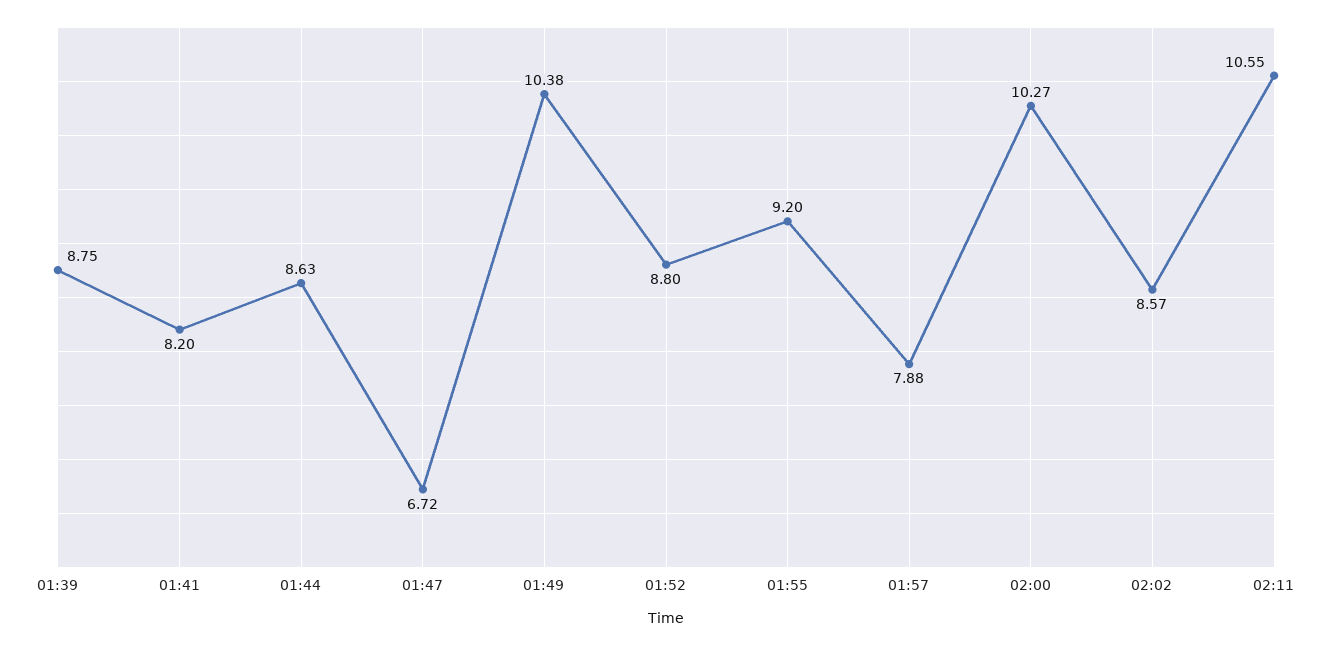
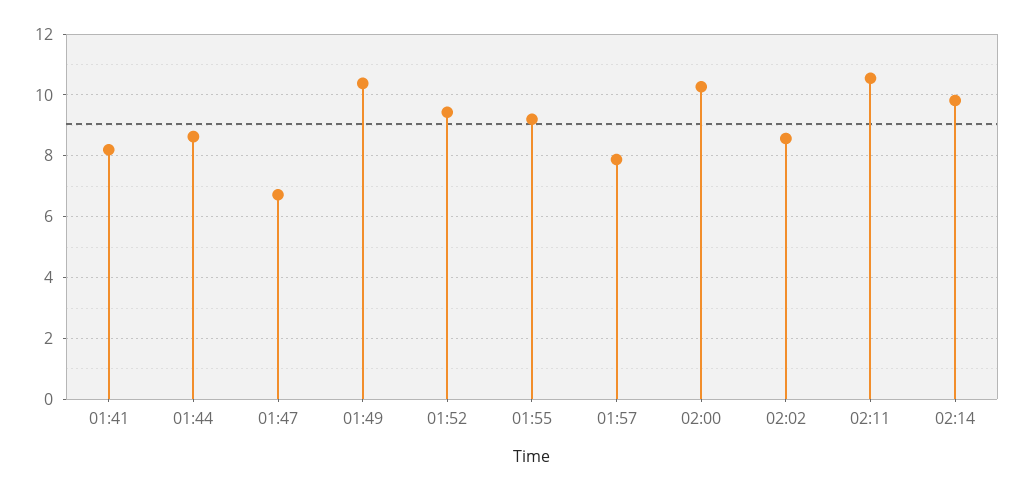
01:39: 8.75 -> none
01:52: 8.8 -> 9.4
02:14: none -> 9.8

